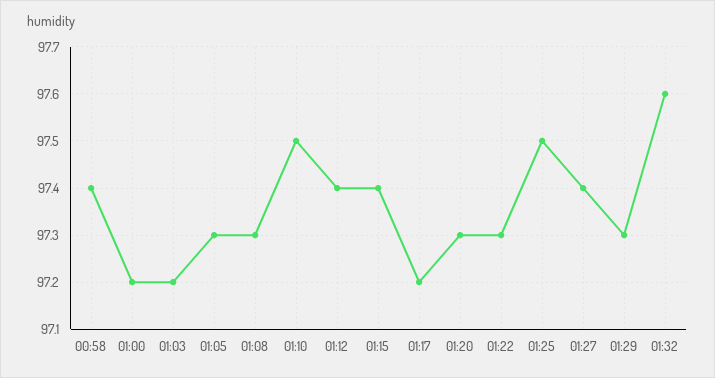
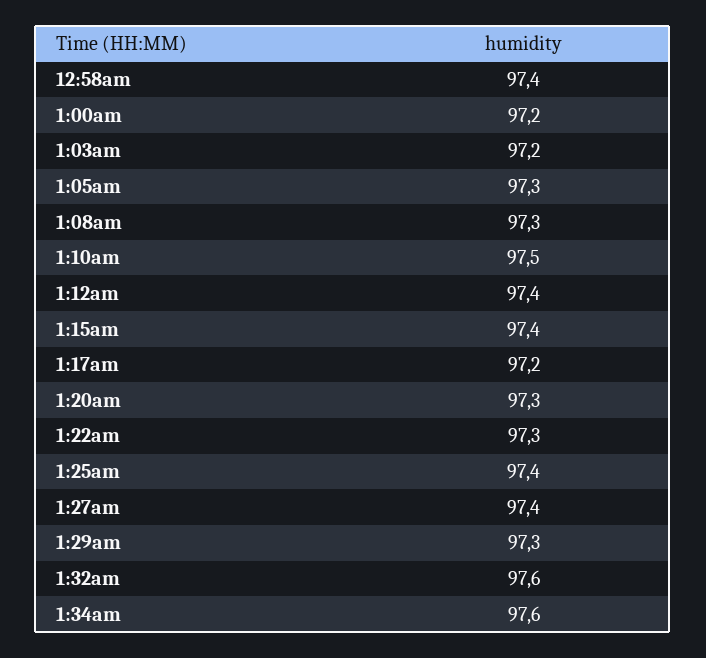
01:25: 97.5 -> 97.4
1:34am: none -> 97.6

